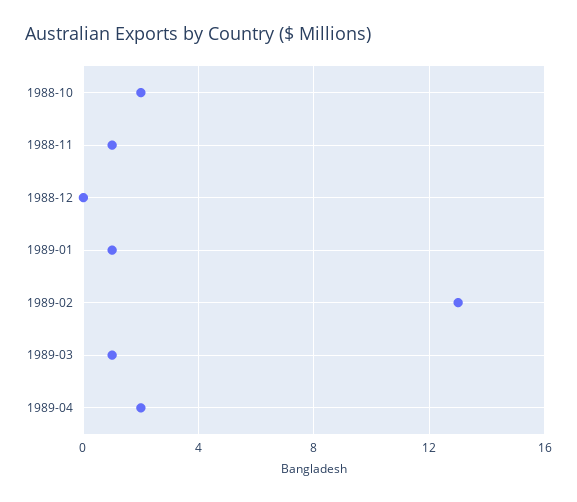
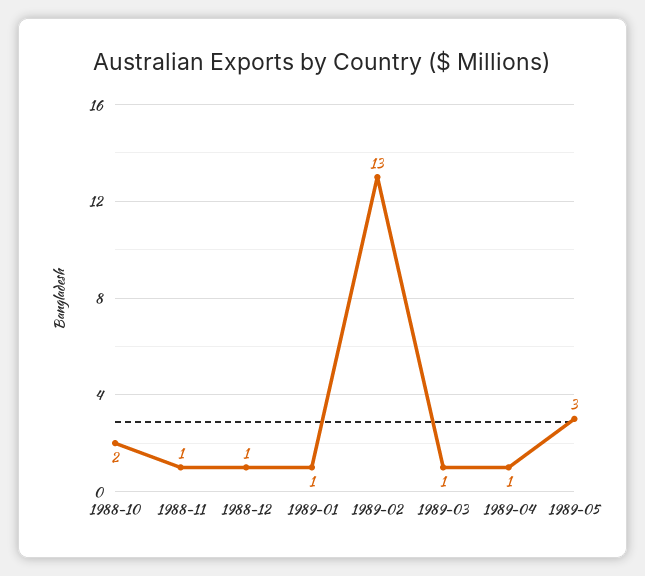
1988-12: 0 -> 1
1989-04: 2 -> 1
1989-05: none -> 3

